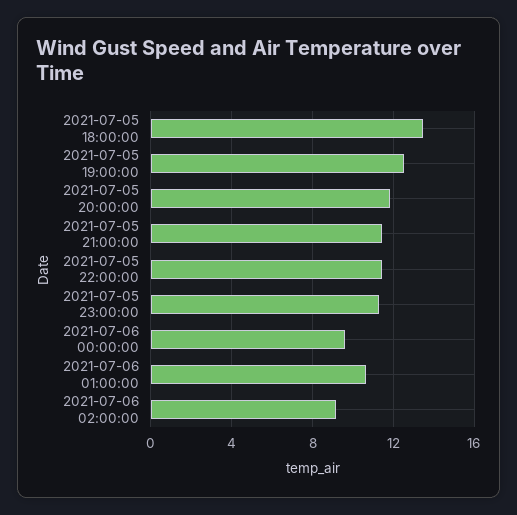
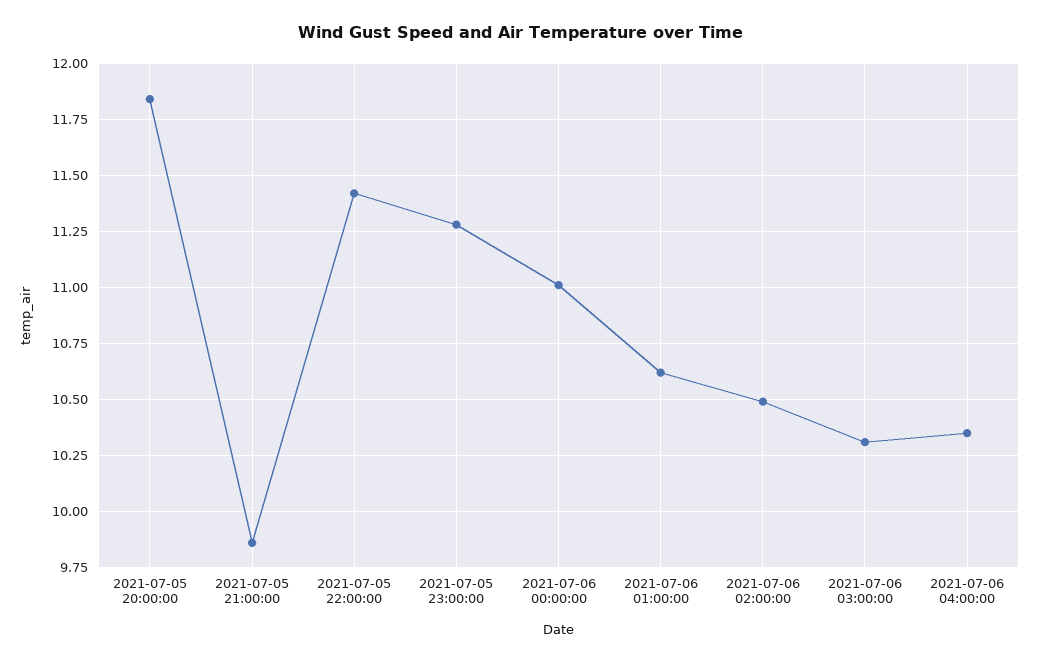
2021-07-05 18:00:00: 13.5 -> none
2021-07-05 19:00:00: 12.5 -> none
2021-07-05 21:00:00: 11.5 -> 9.85
2021-07-06 00:00:00: 9.5 -> 11
2021-07-06 02:00:00: 9 -> 10.5
2021-07-06 03:00:00: none -> 10.3
2021-07-06 04:00:00: none -> 10.35

